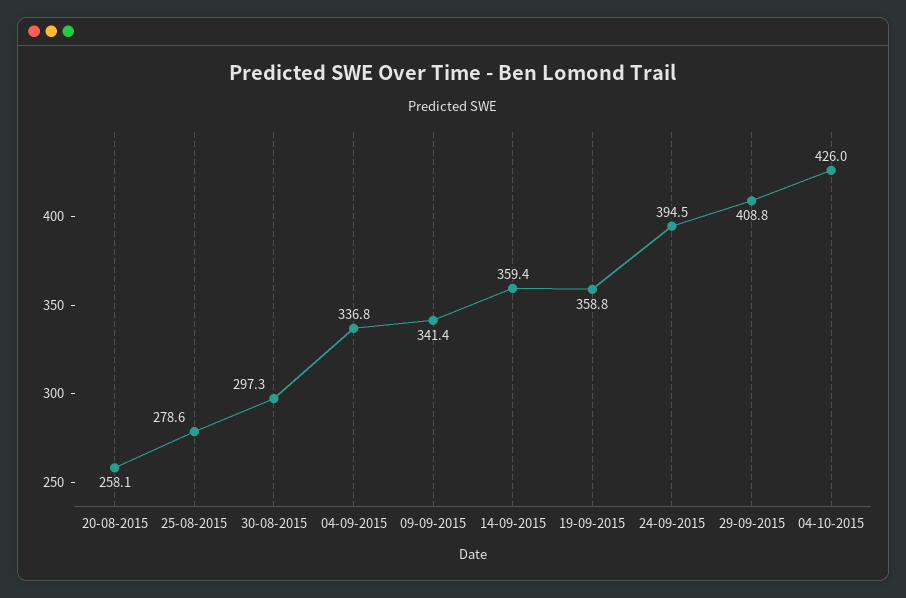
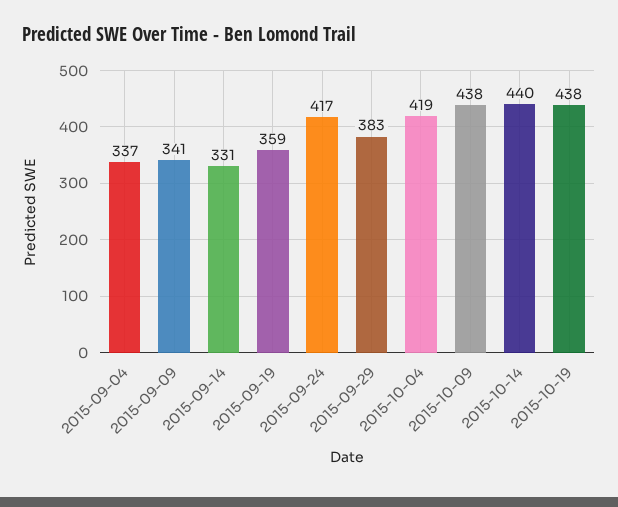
20-08-2015: 258.1 -> none
25-08-2015: 278.6 -> none
30-08-2015: 297.3 -> none
14-09-2015: 359.4 -> 331
24-09-2015: 394.5 -> 417
29-09-2015: 408.8 -> 383
04-10-2015: 426 -> 419
2015-10-09: none -> 438
2015-10-14: none -> 440
2015-10-19: none -> 438

